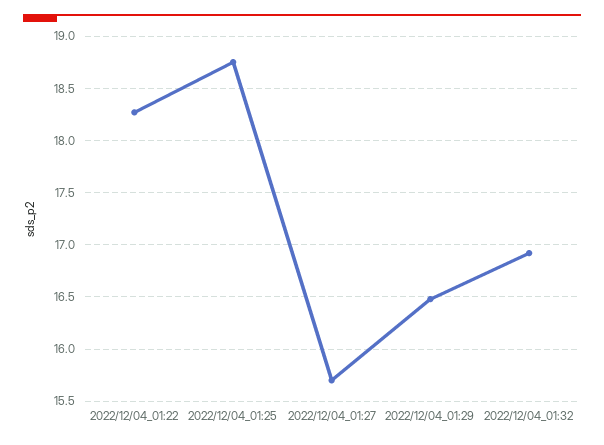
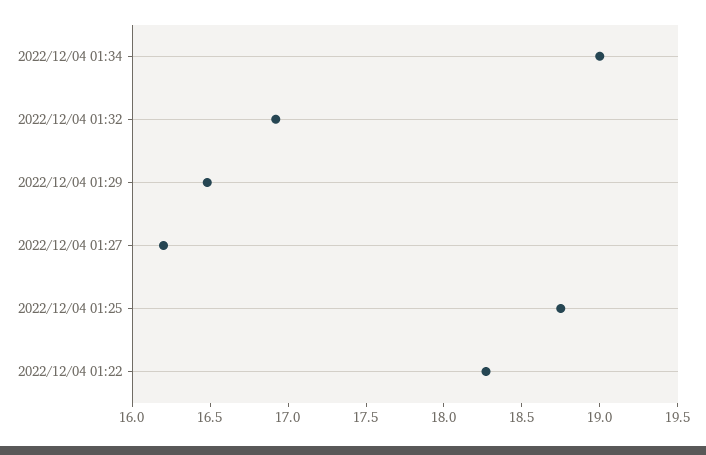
2022/12/04_01:27: 15.7 -> 16.2
2022/12/04 01:34: none -> 19

